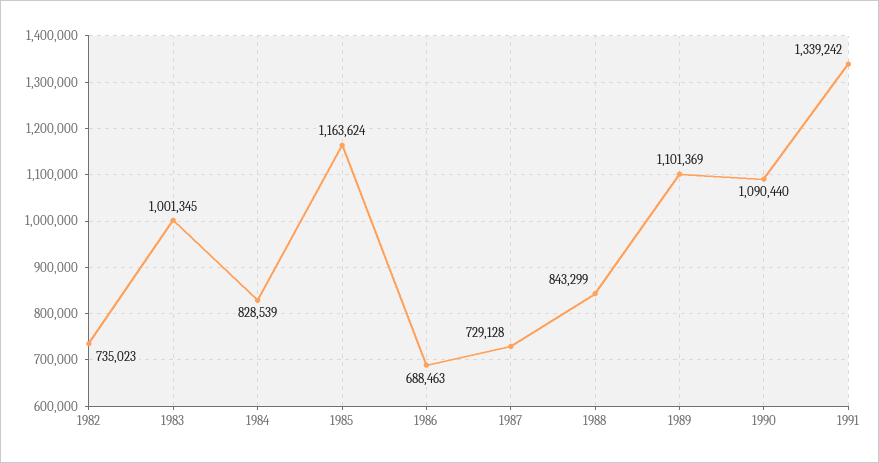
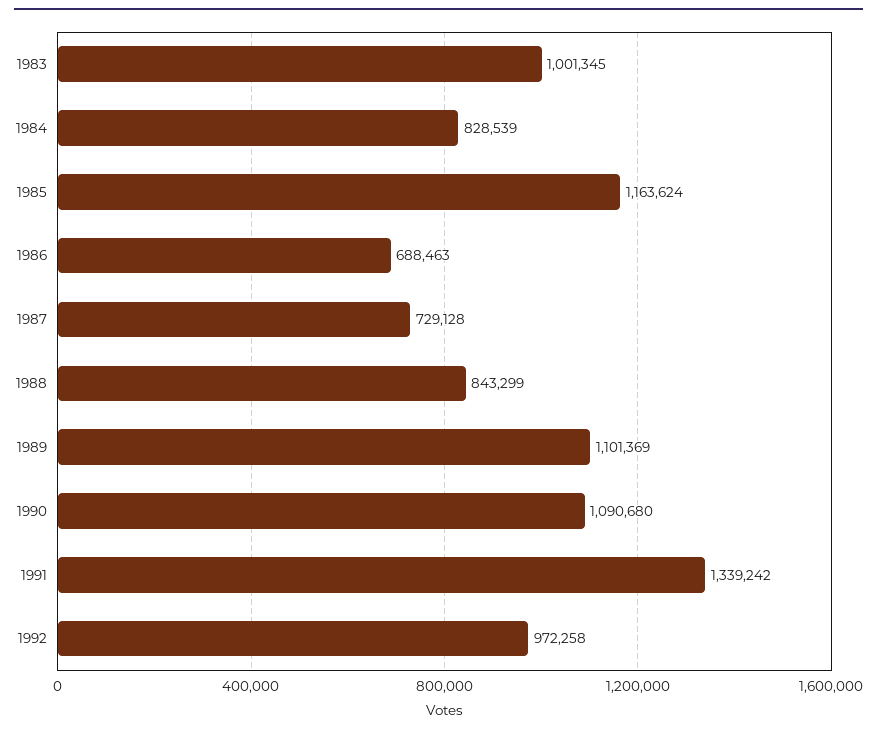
1982: 735023 -> none
1990: 1090440 -> 1090680
1992: none -> 972258

